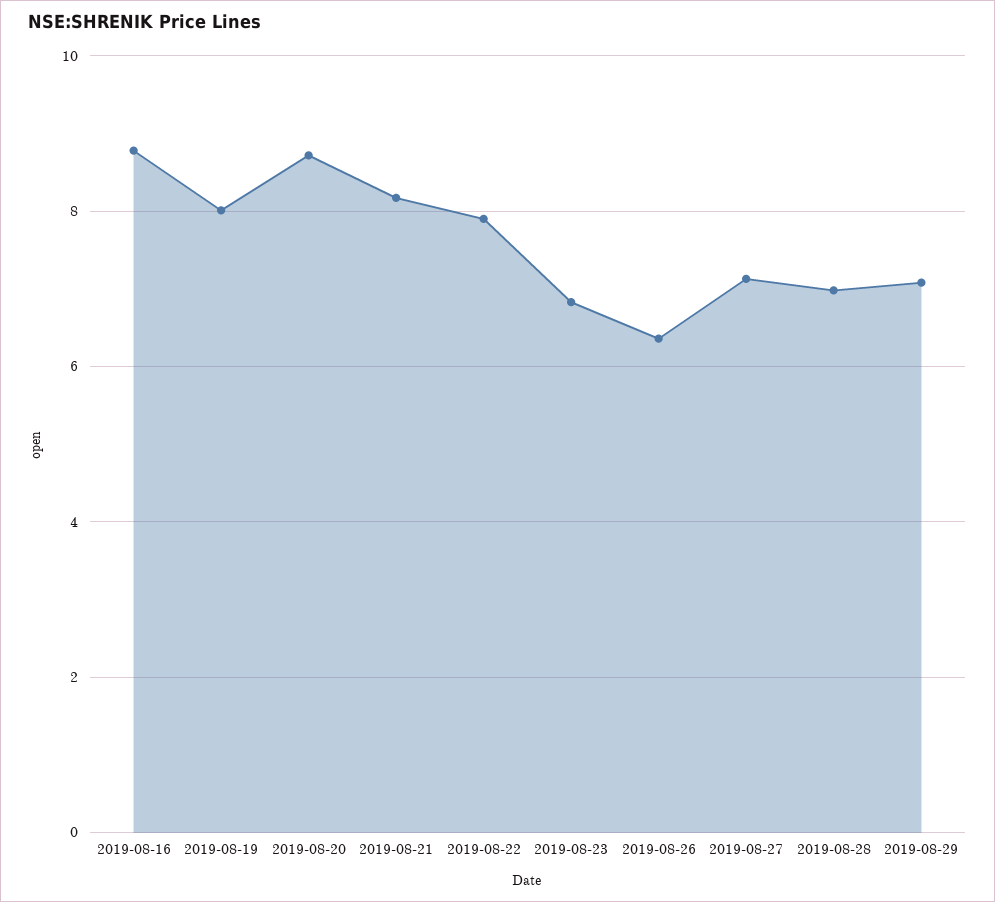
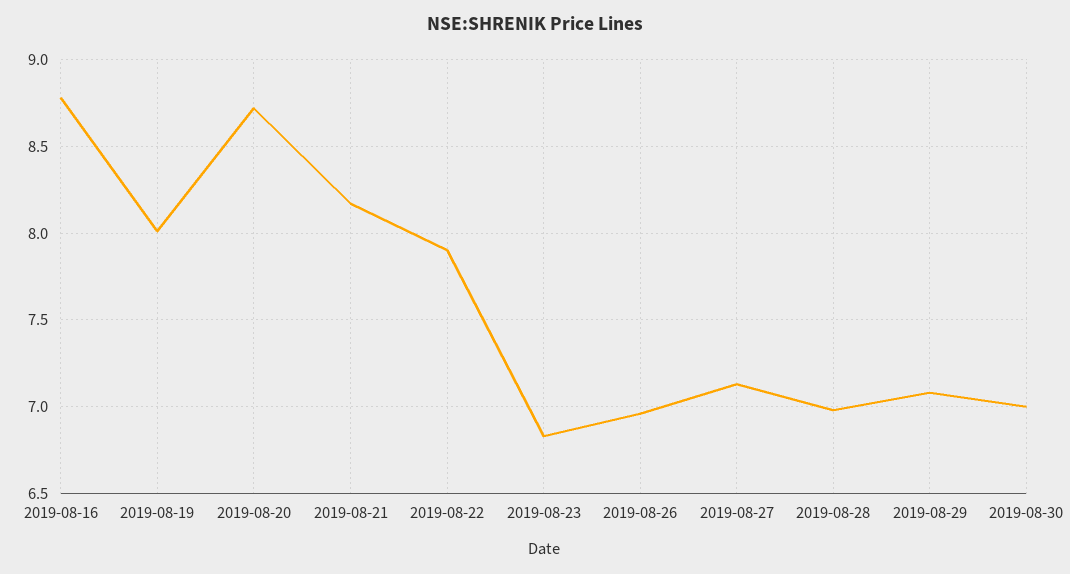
2019-08-26: 6.4 -> 6.95
2019-08-30: none -> 7

